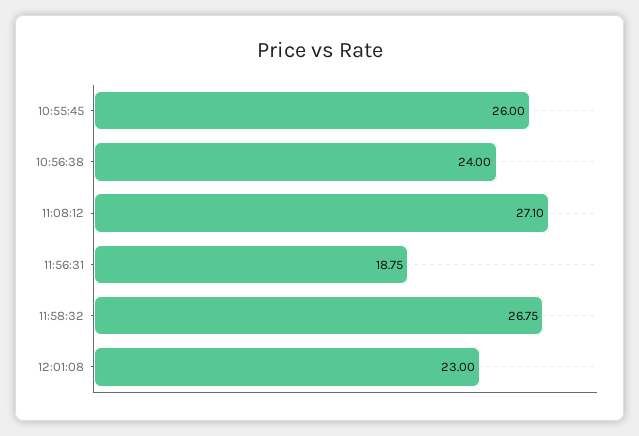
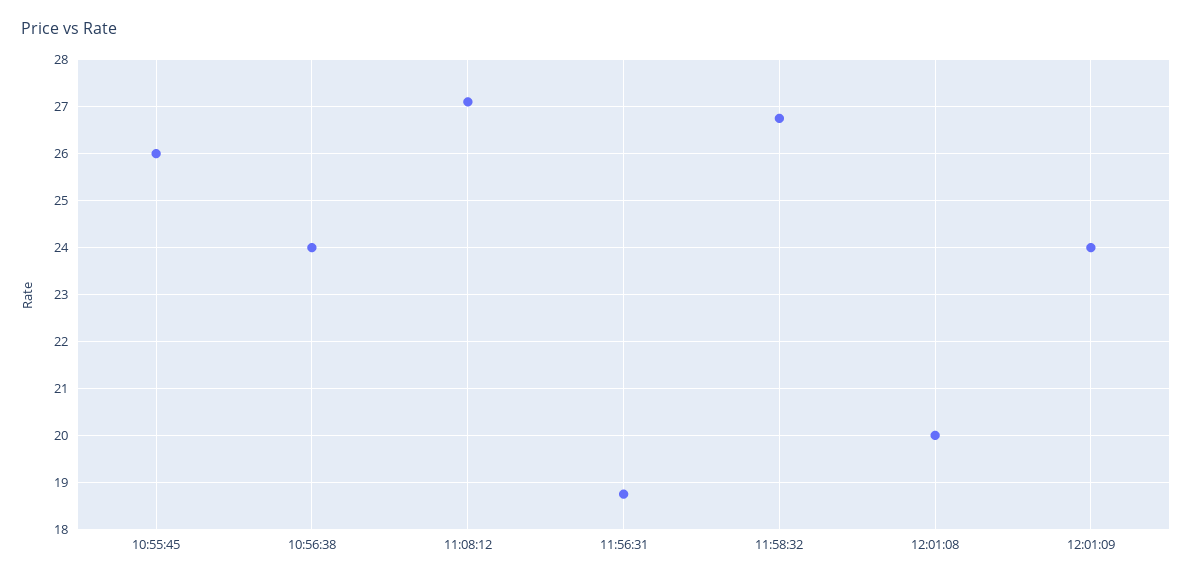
12:01:08: 23 -> 20
12:01:09: none -> 24

